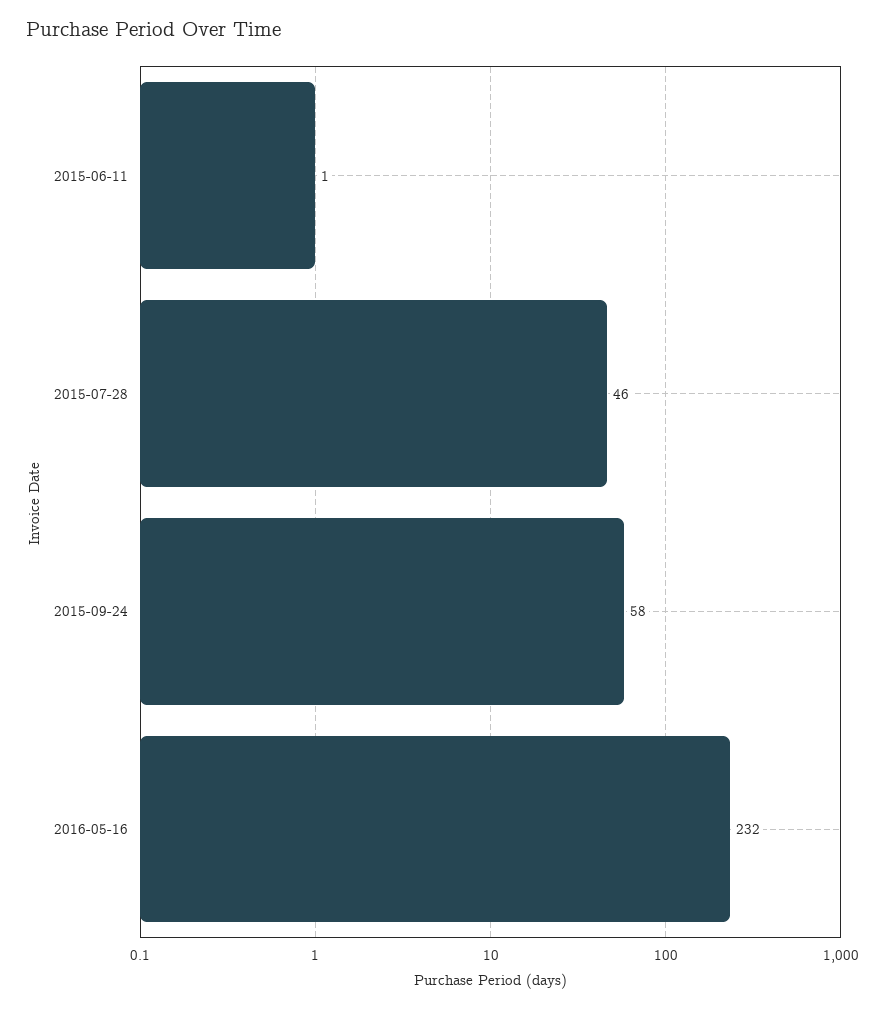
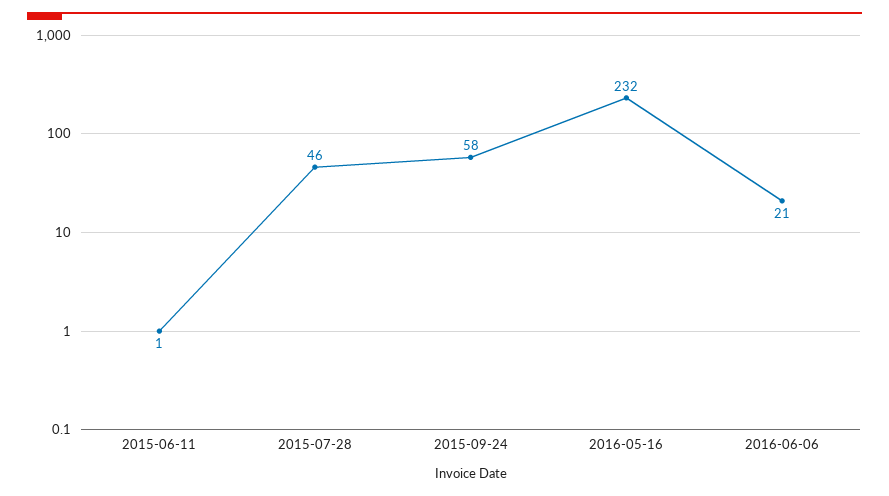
2016-06-06: none -> 21

